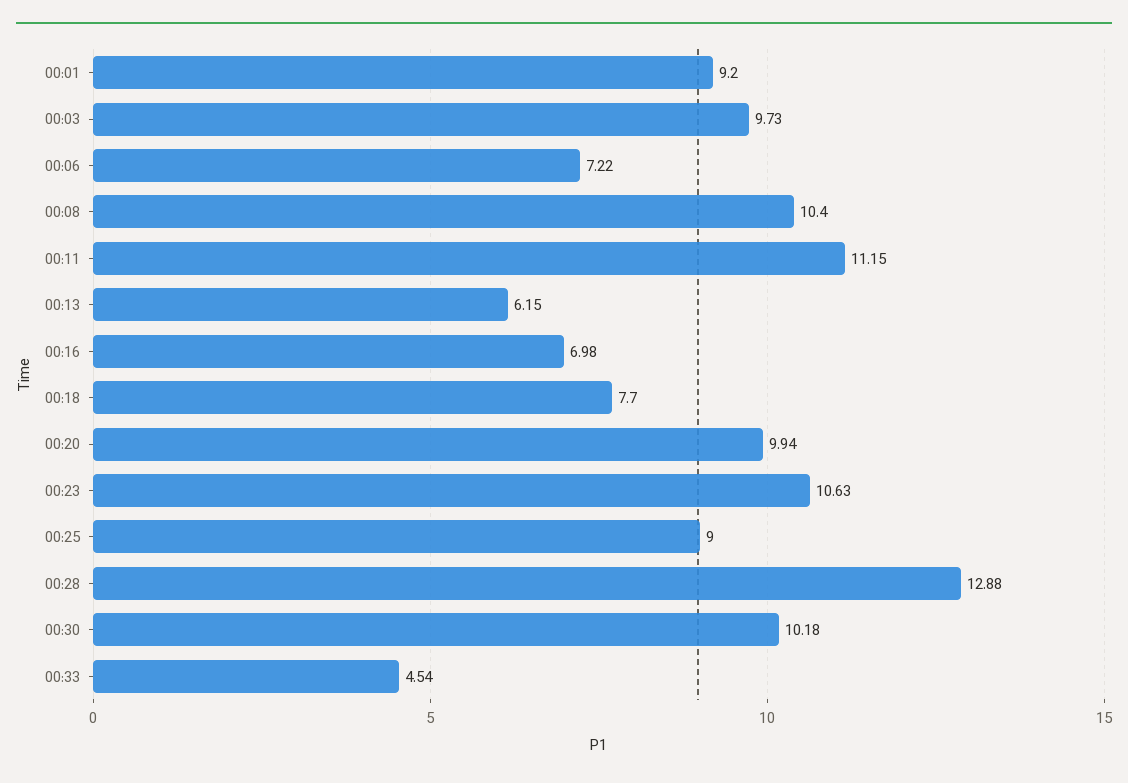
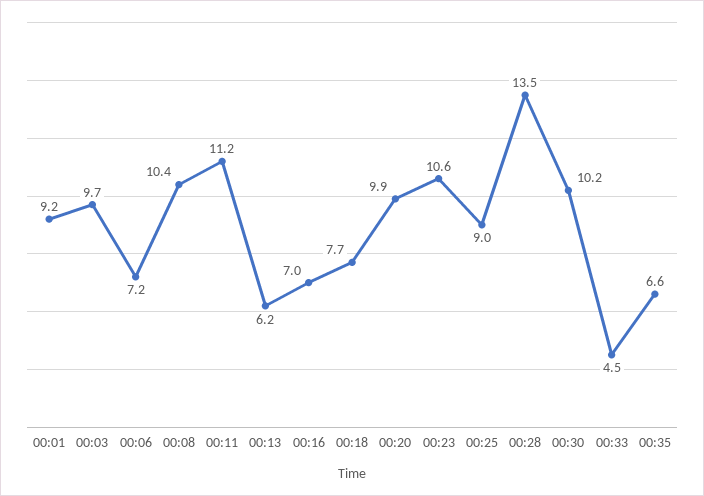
00:28: 12.88 -> 13.5
00:35: none -> 6.6

